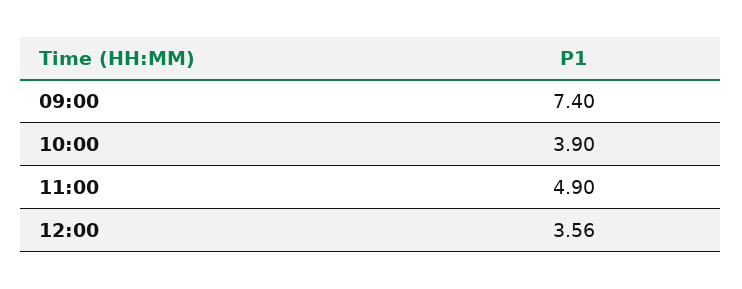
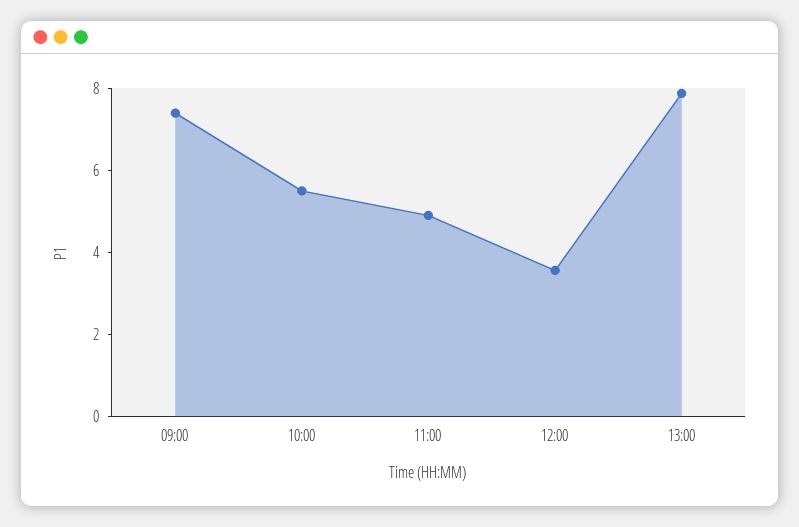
10:00: 3.9 -> 5.5
13:00: none -> 8

